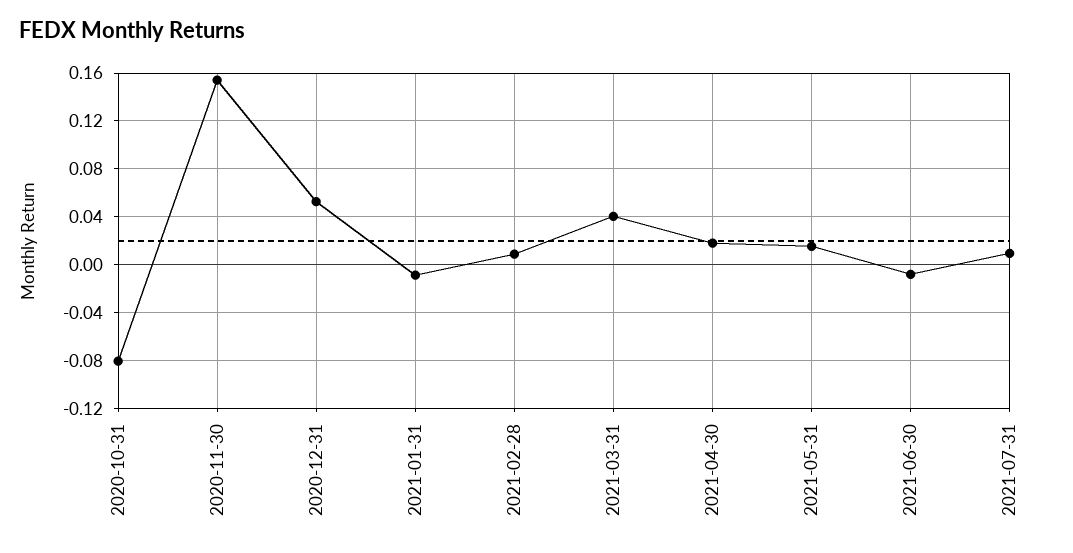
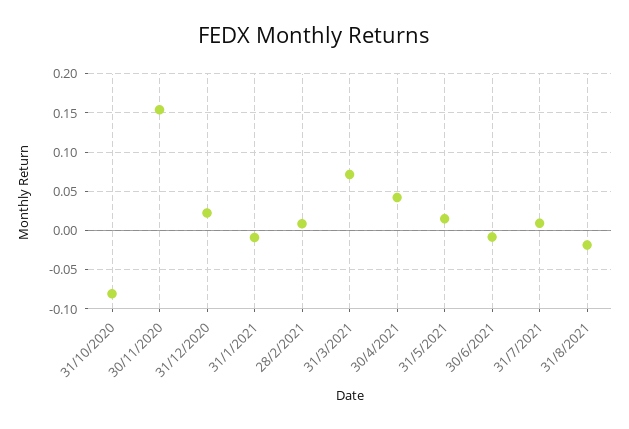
2020-12-31: 0.05 -> 0.02
2021-03-31: 0.04 -> 0.07
2021-04-30: 0.02 -> 0.04
31/8/2021: none -> -0.02

